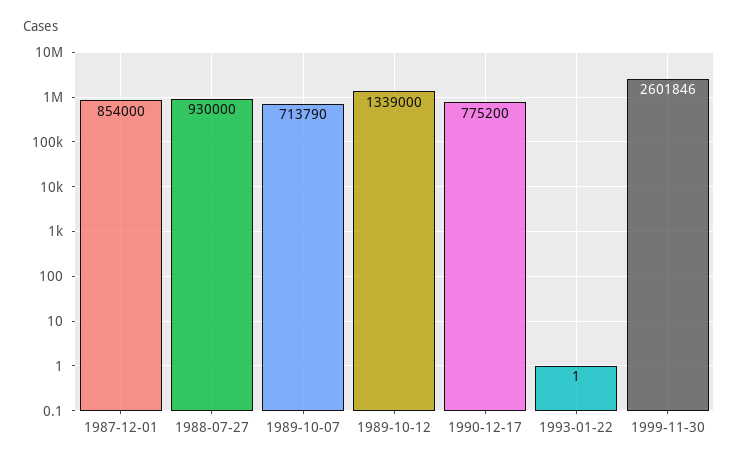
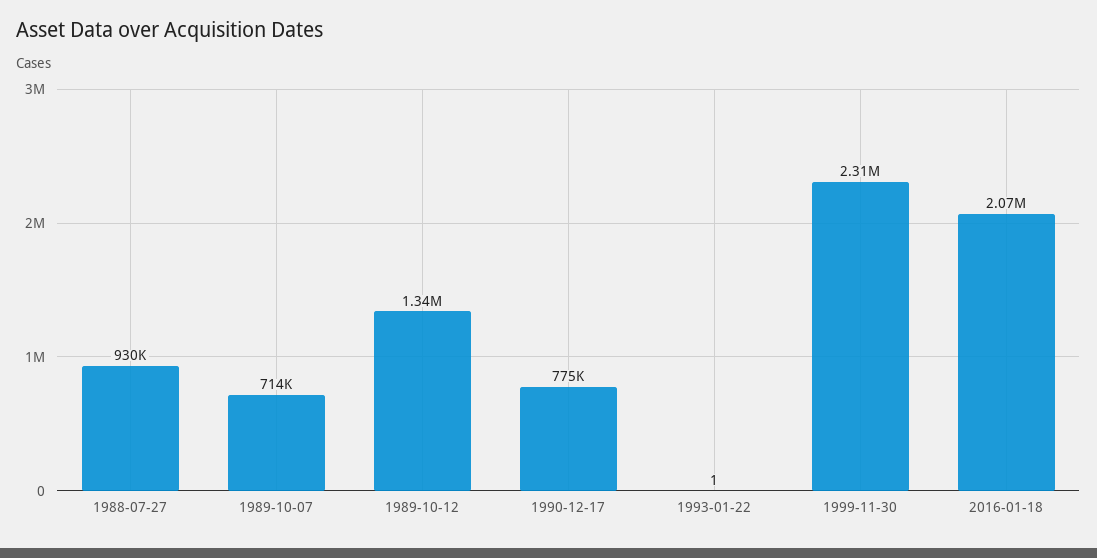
1987-12-01: 854000 -> none
1999-11-30: 2601846 -> 2310000
2016-01-18: none -> 2070000

